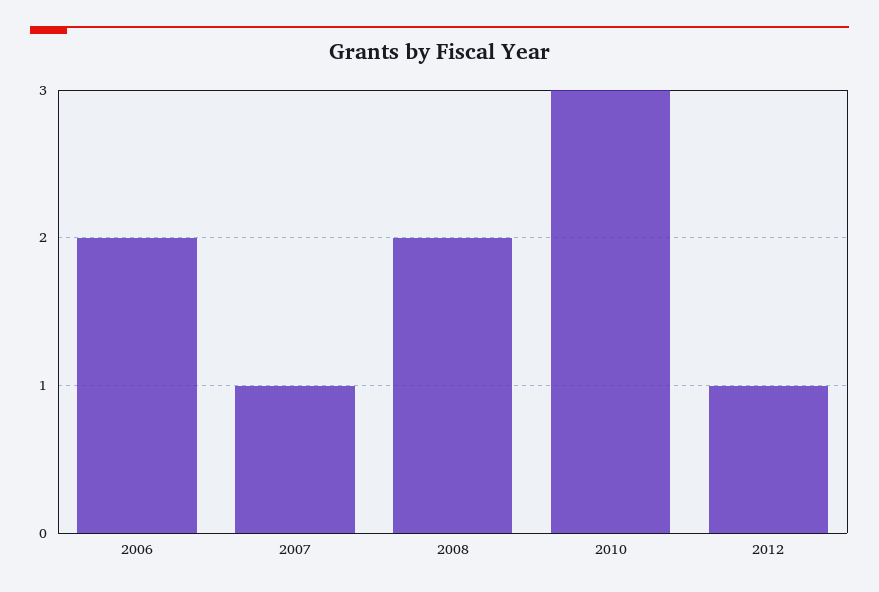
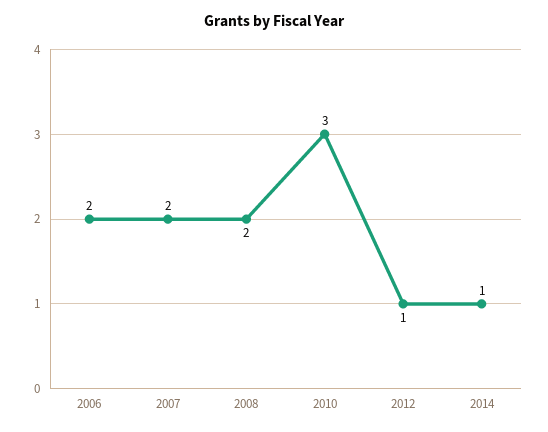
2007: 1 -> 2
2014: none -> 1

